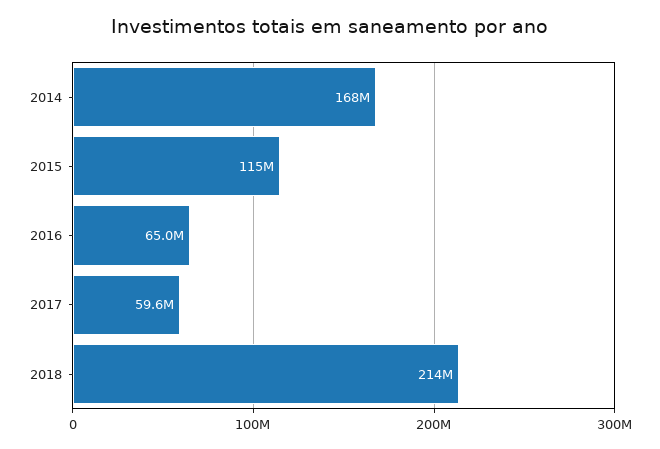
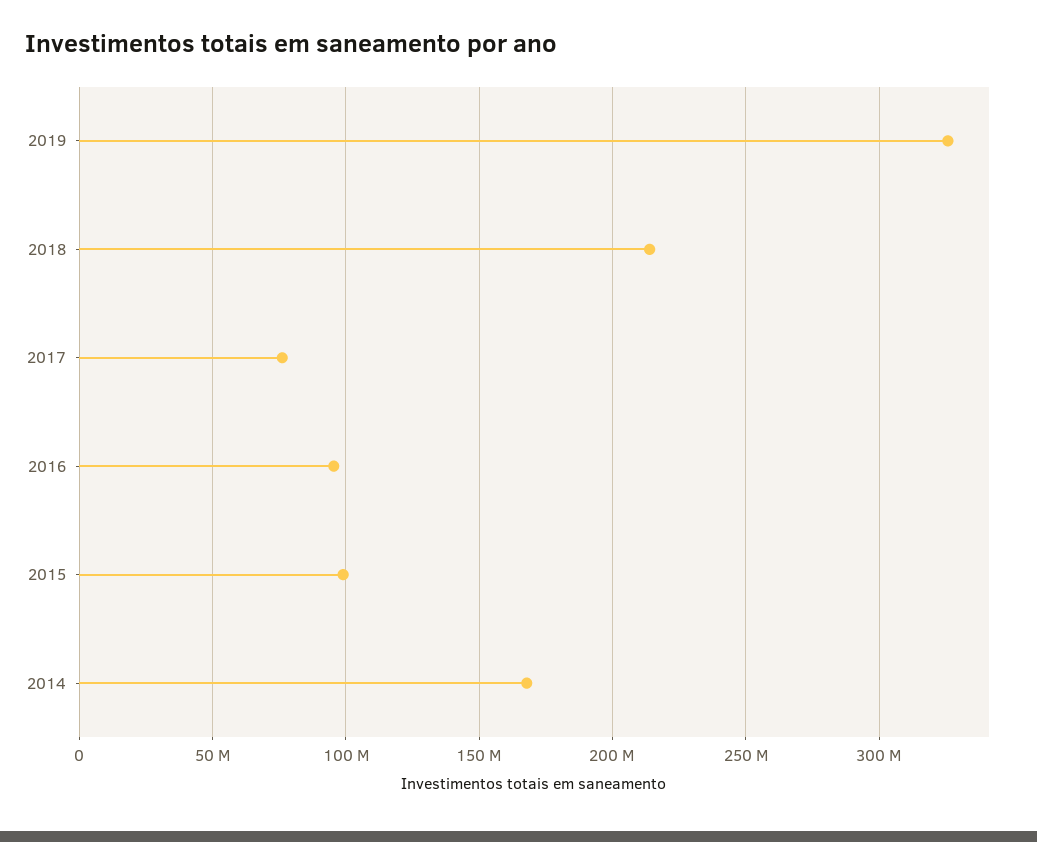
2015: 115000000 -> 100000000
2016: 65000000 -> 95000000
2017: 59600000 -> 75000000
2019: none -> 325000000

